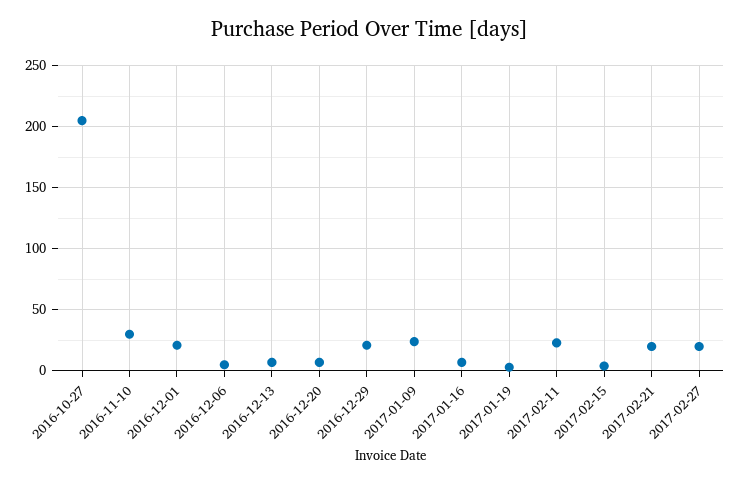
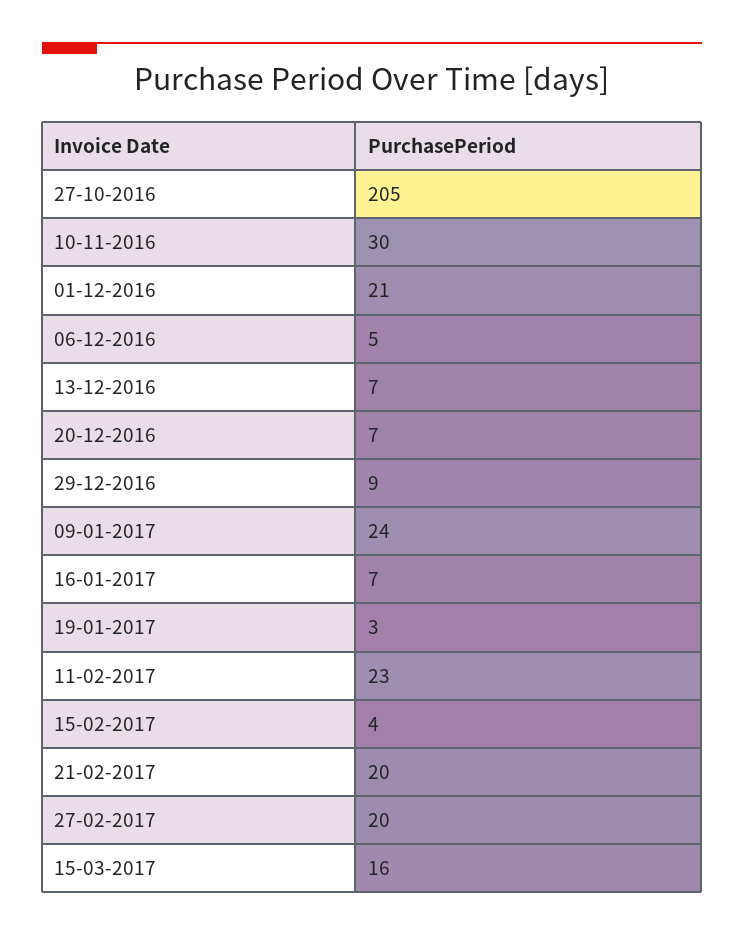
2016-12-29: 20 -> 9
15-03-2017: none -> 16

